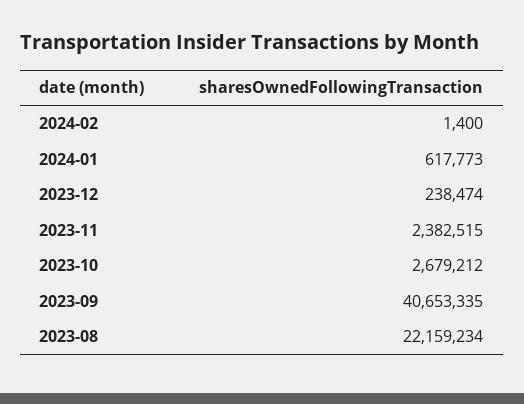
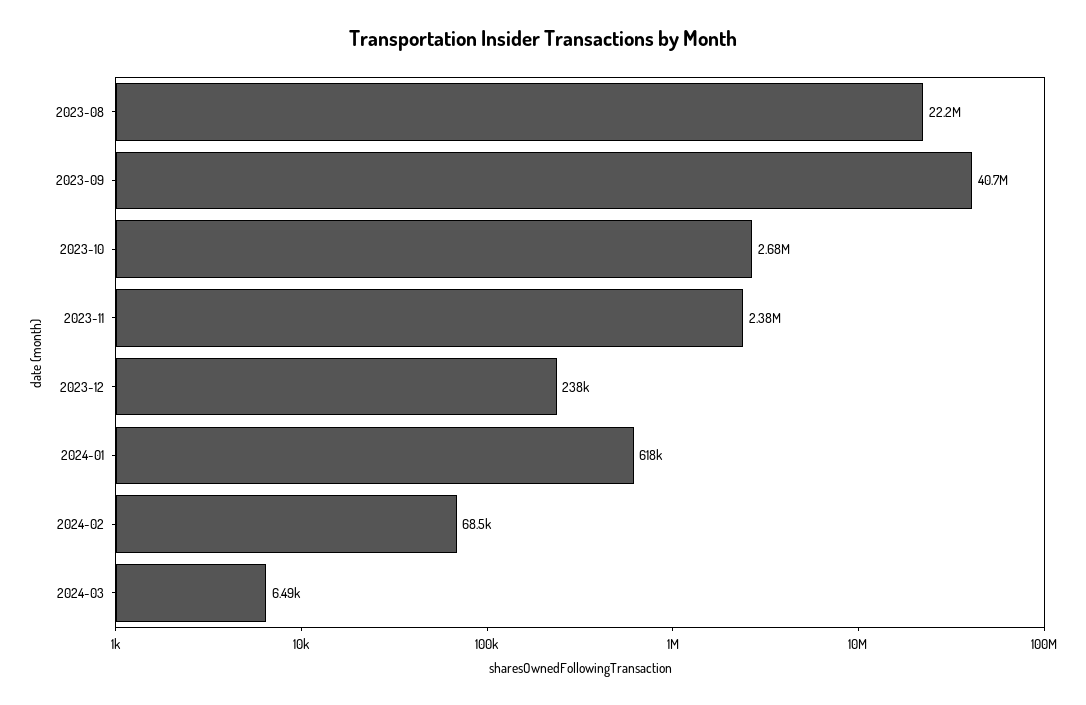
2024-02: 1400 -> 68500
2024-03: none -> 6490

